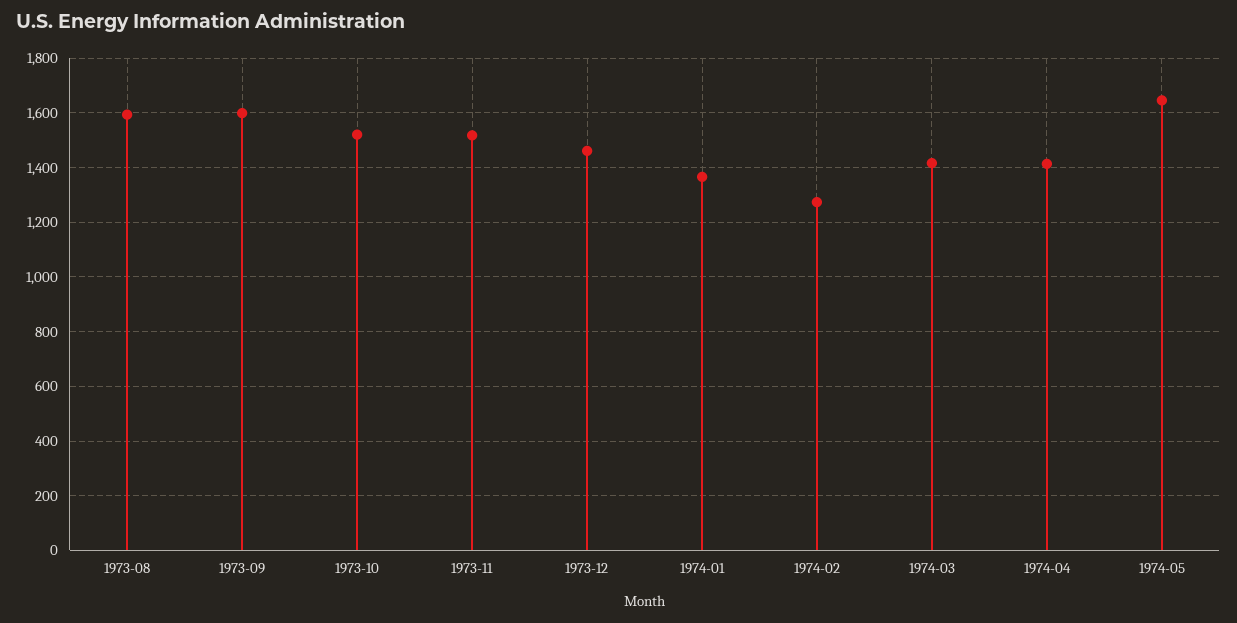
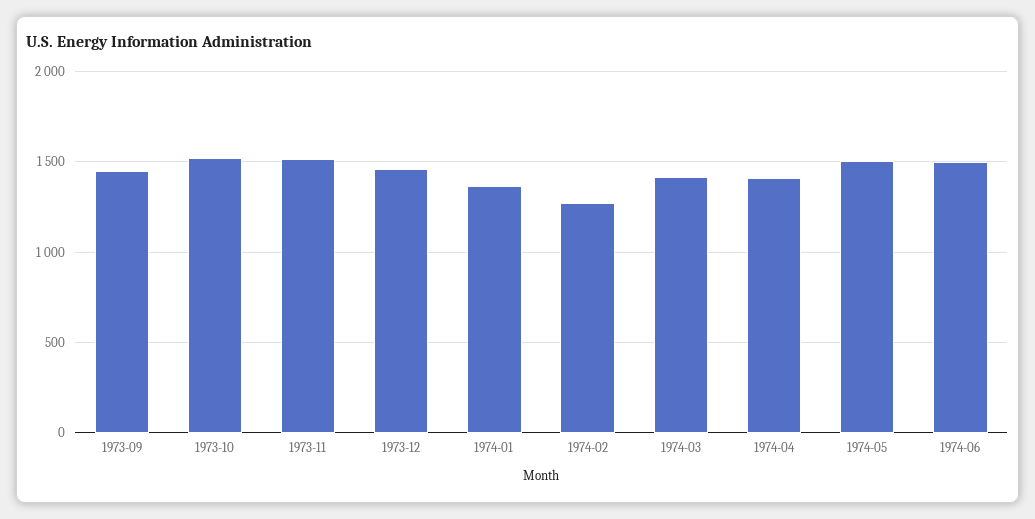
1973-08: 1600 -> none
1973-09: 1600 -> 1450
1974-05: 1650 -> 1500
1974-06: none -> 1500

